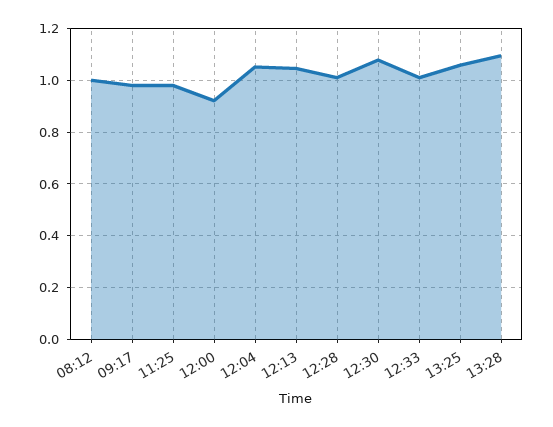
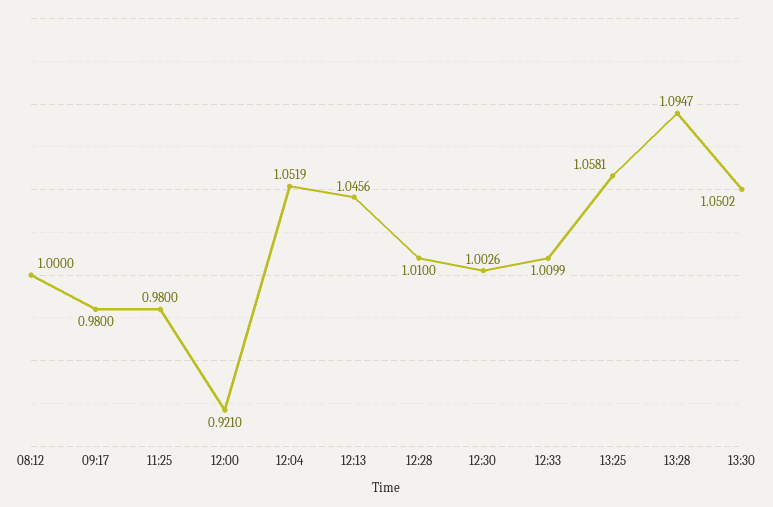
12:30: 1.075 -> 1.0026
13:30: none -> 1.0502

